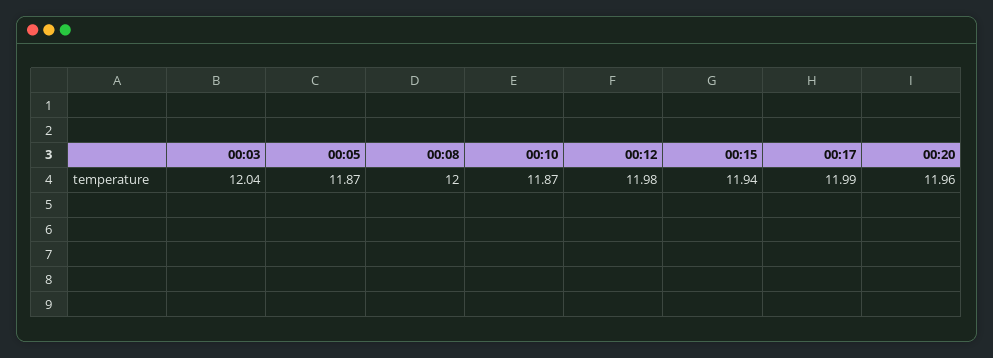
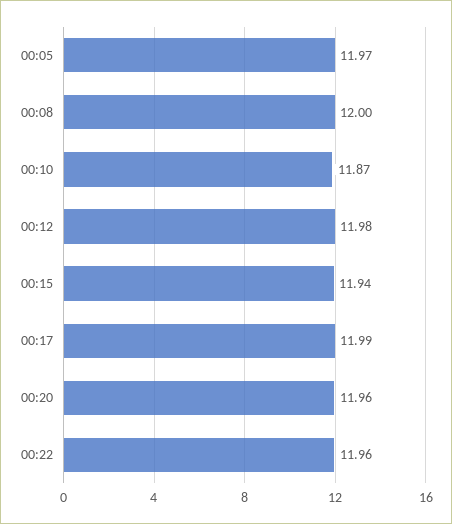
00:03: 12.04 -> none
00:05: 11.87 -> 11.97
00:22: none -> 11.96

